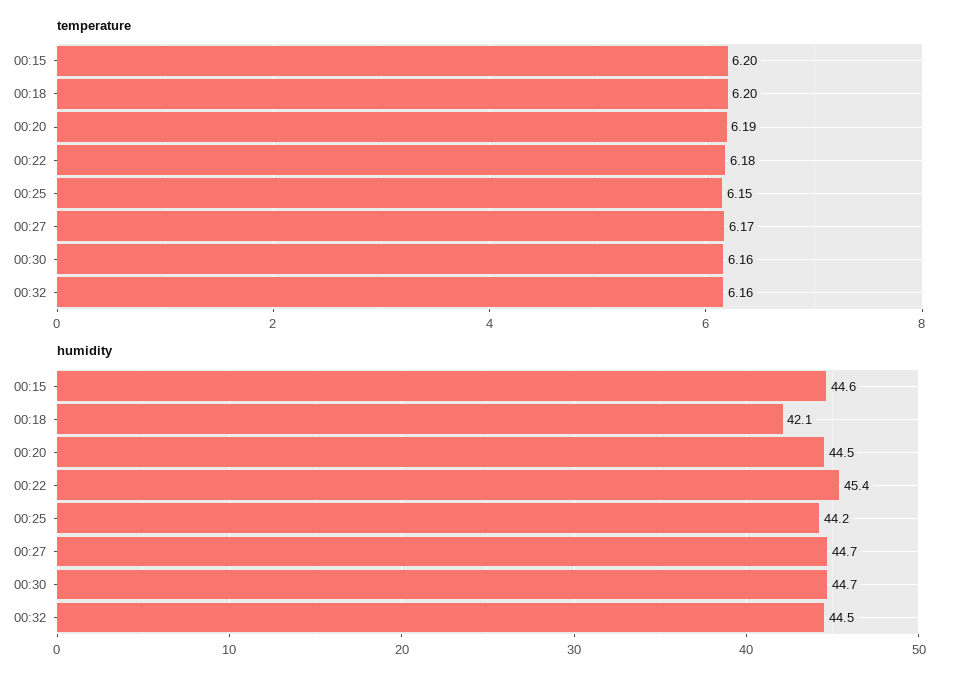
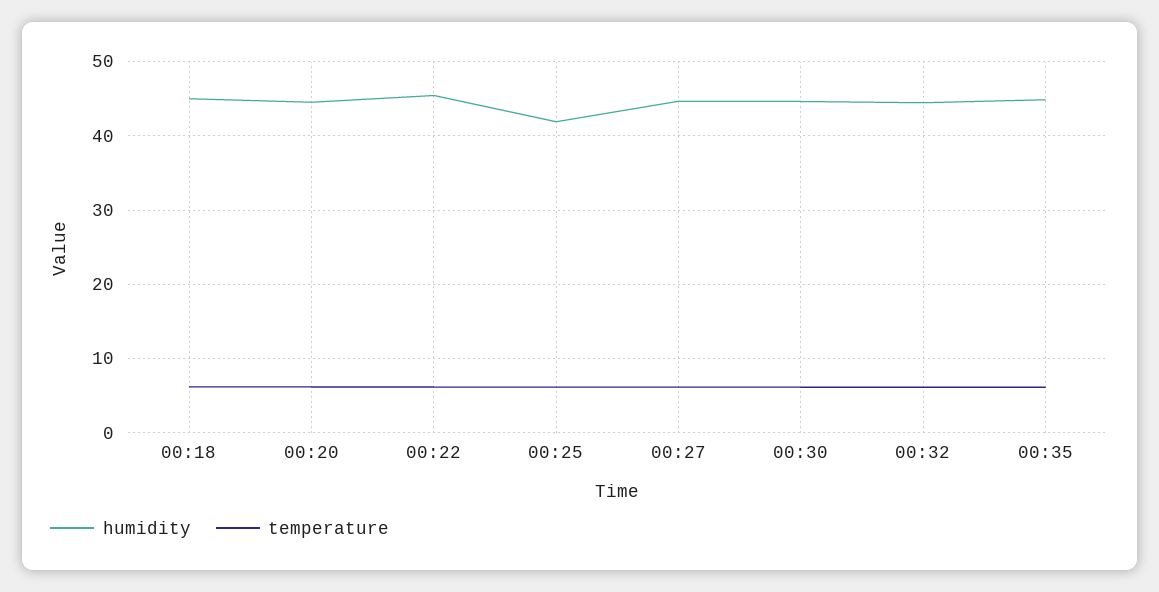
temperature, 00:15: 6.2 -> none
humidity, 00:15: 44.6 -> none
humidity, 00:18: 42.1 -> 45
humidity, 00:25: 44.2 -> 42
humidity, 00:35: none -> 45
temperature, 00:35: none -> 6

